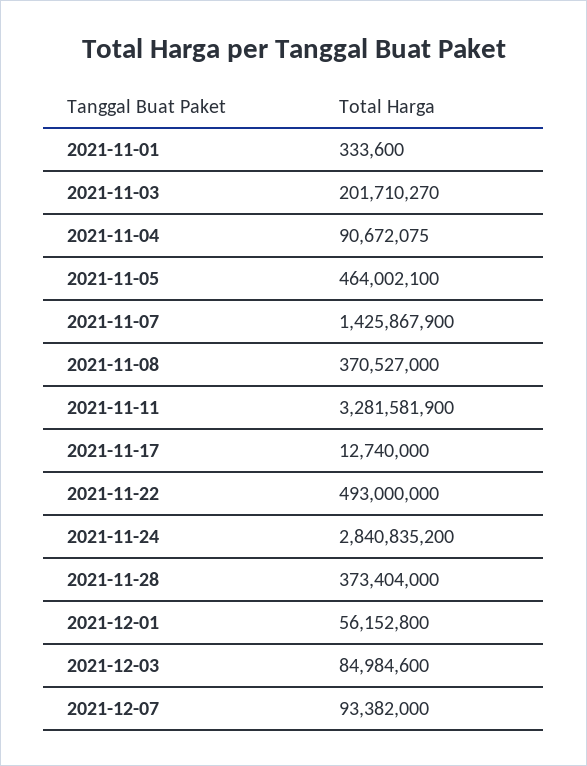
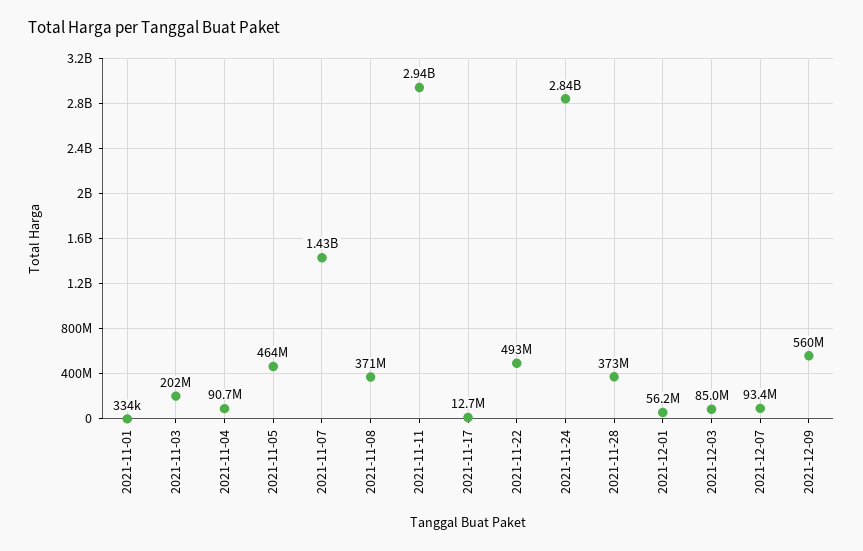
2021-11-11: 3281581900 -> 2940000000
2021-12-09: none -> 560000000

